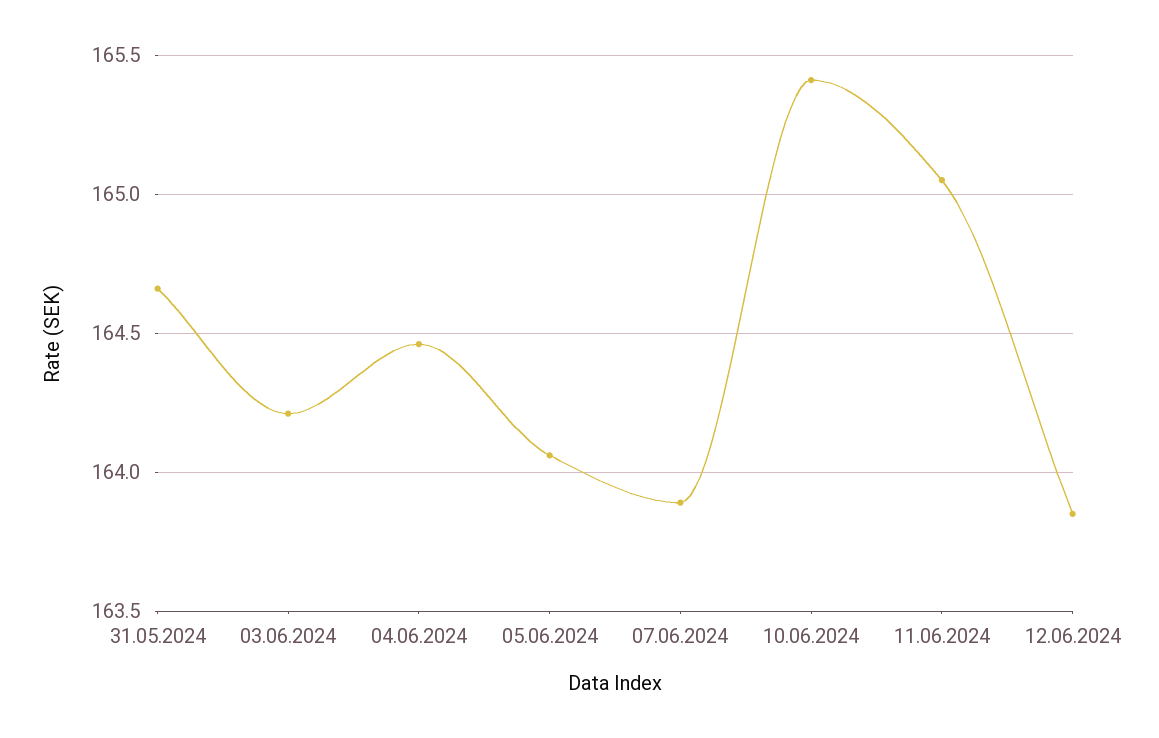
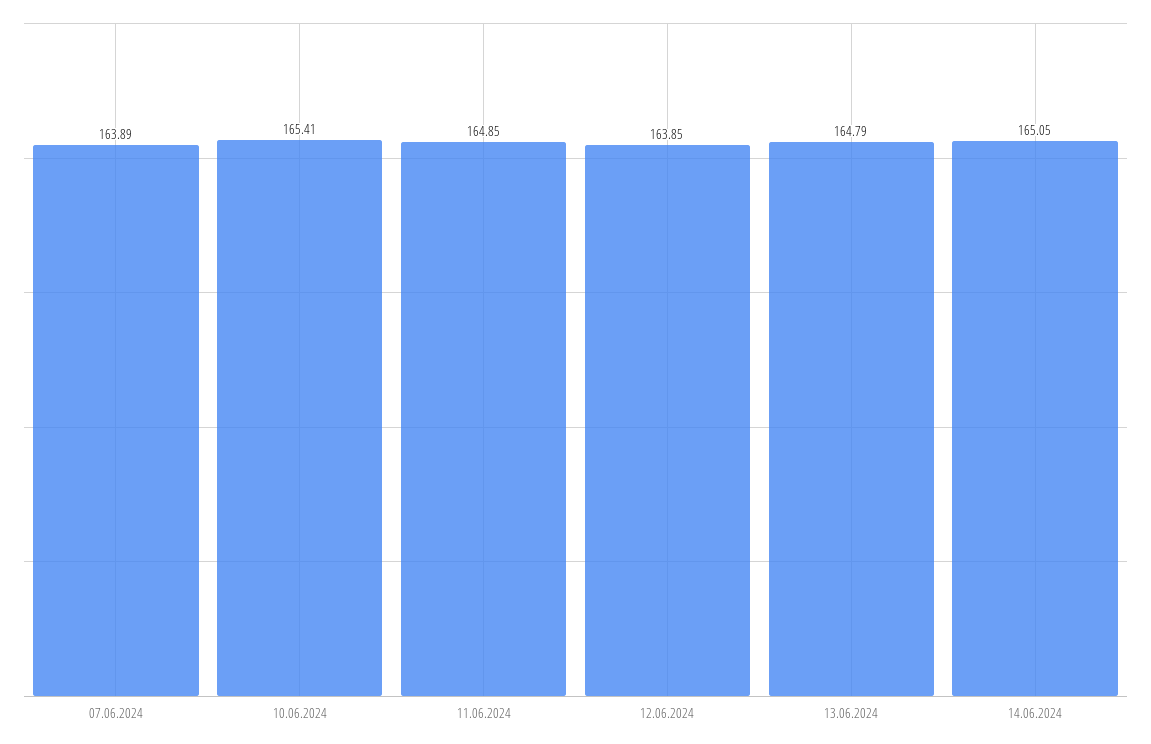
31.05.2024: 164.65 -> none
03.06.2024: 164.2 -> none
04.06.2024: 164.45 -> none
05.06.2024: 164.05 -> none
11.06.2024: 165.05 -> 164.85
13.06.2024: none -> 164.79
14.06.2024: none -> 165.05

